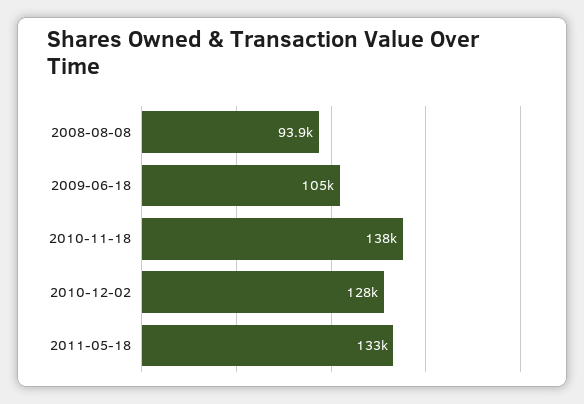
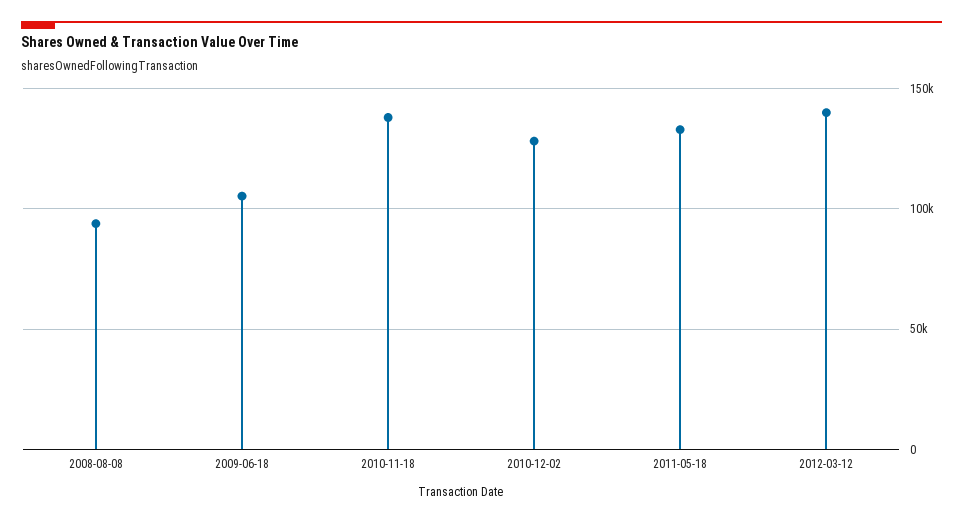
2012-03-12: none -> 140000

